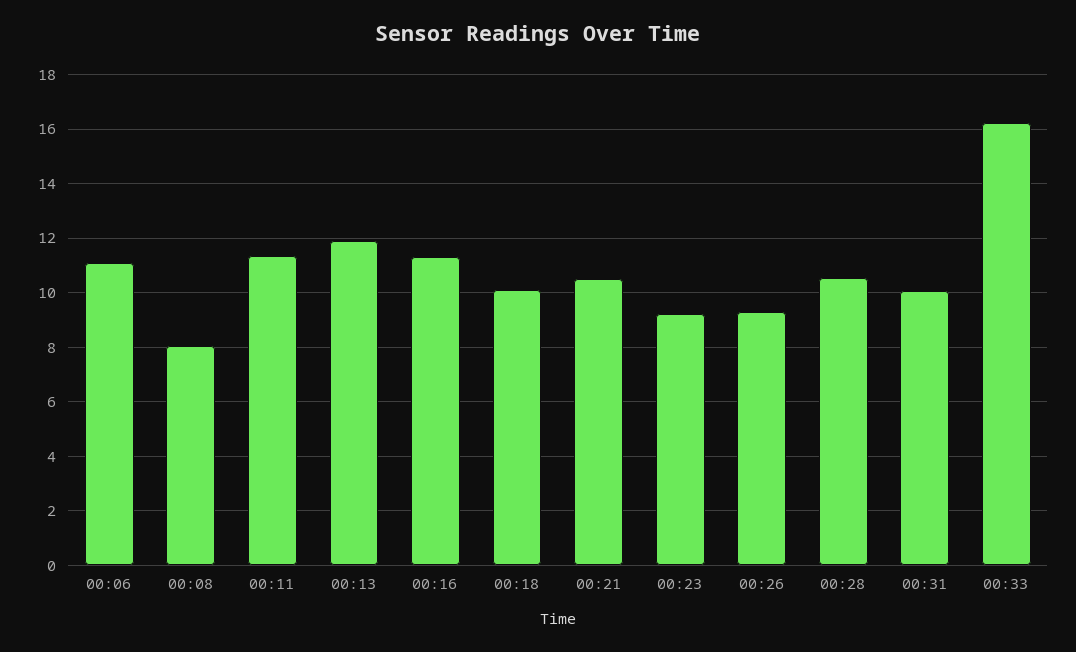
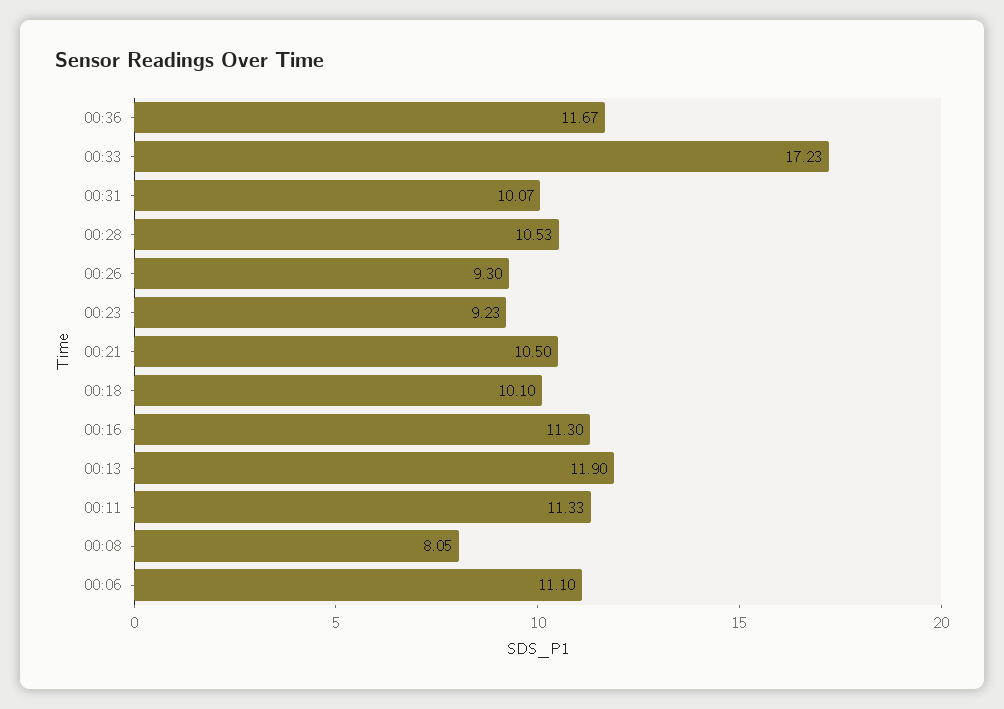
00:33: 16.25 -> 17.23
00:36: none -> 11.67

